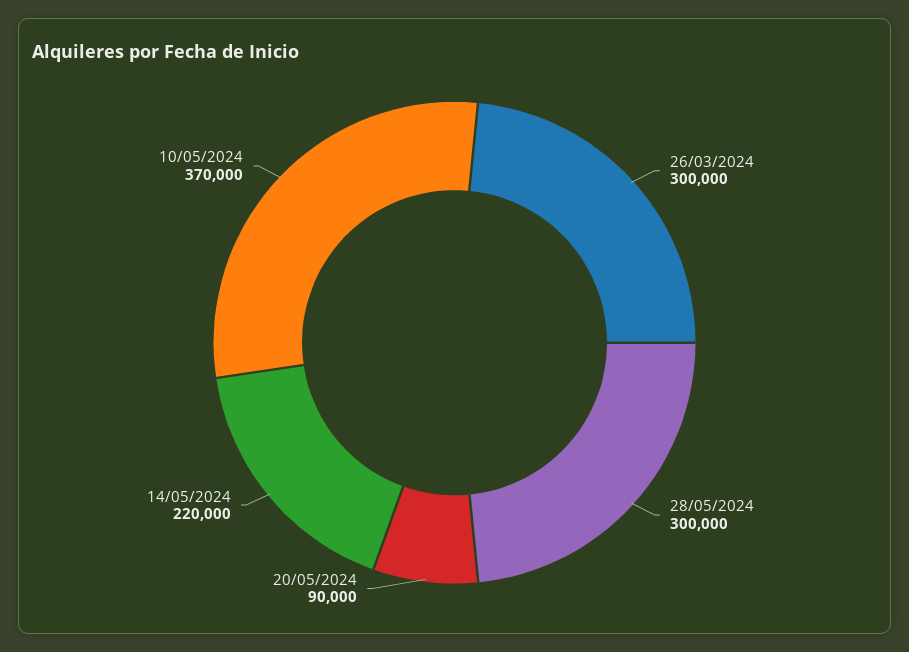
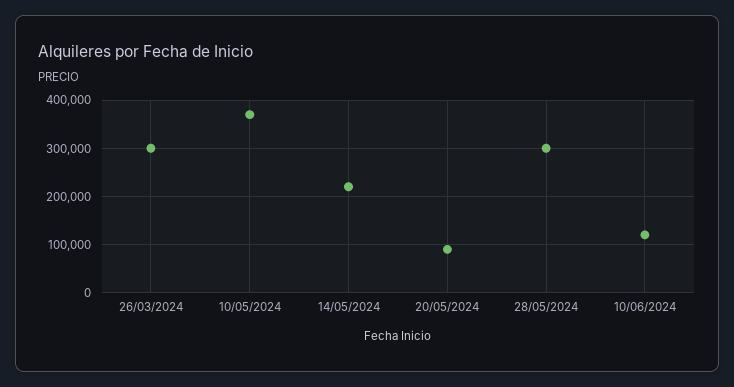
10/06/2024: none -> 120000

